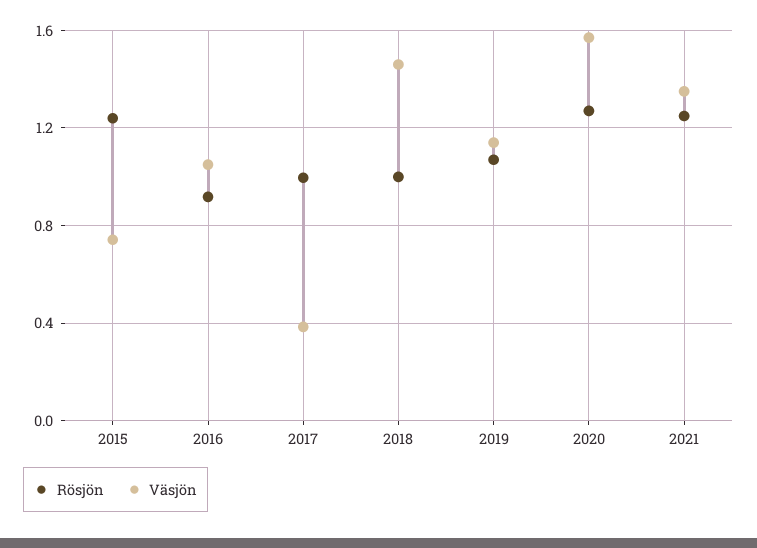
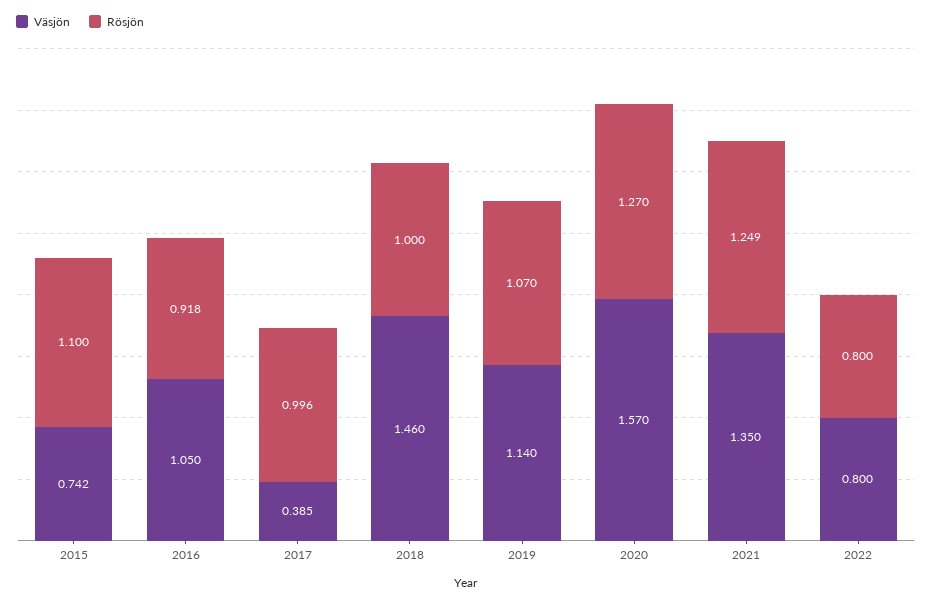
Rösjön, 2015: 1.25 -> 1.1
Väsjön, 2022: none -> 0.8
Rösjön, 2022: none -> 0.8

